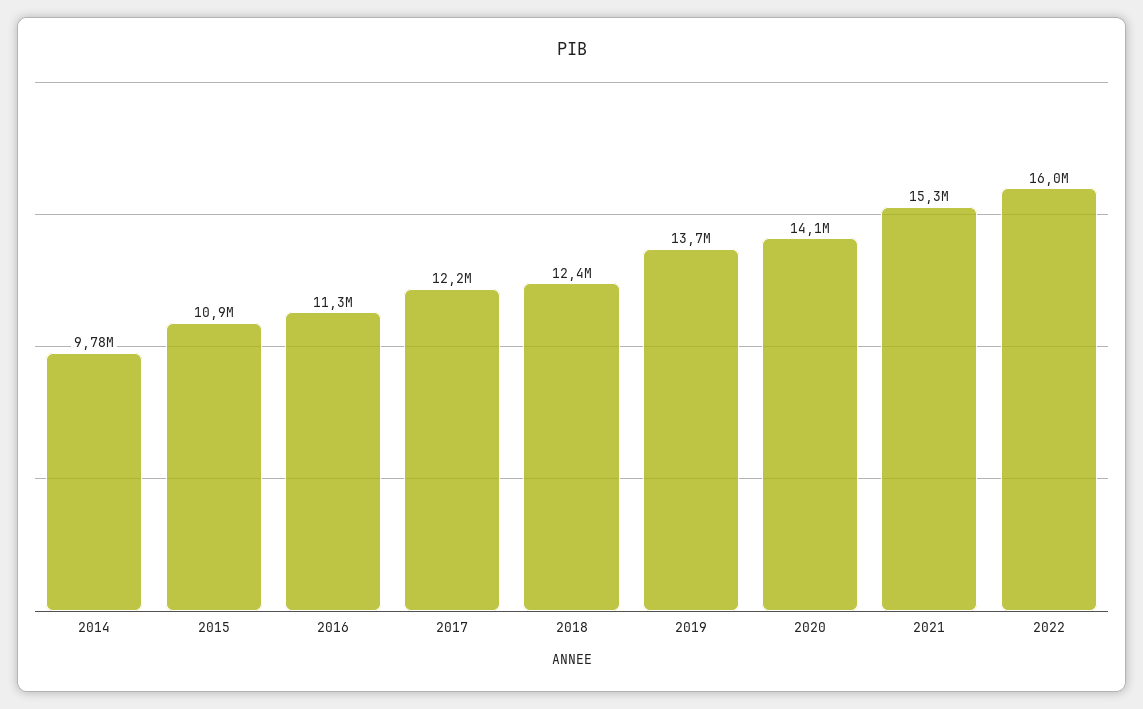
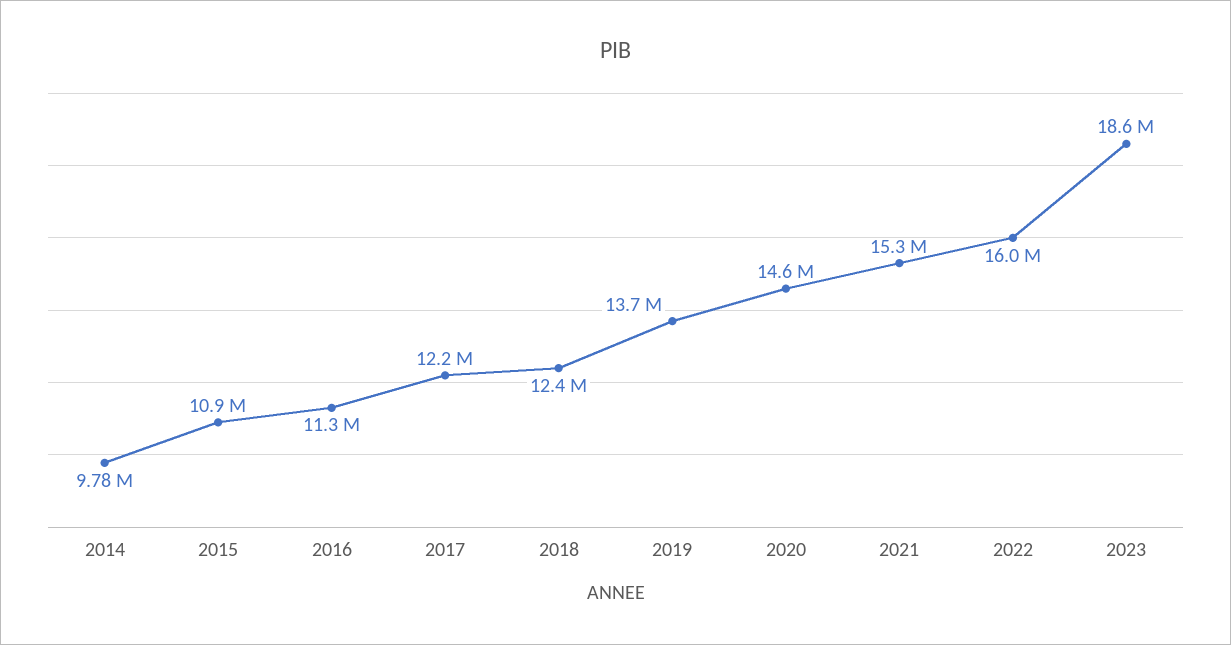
2020: 14100000 -> 14600000
2023: none -> 18600000

